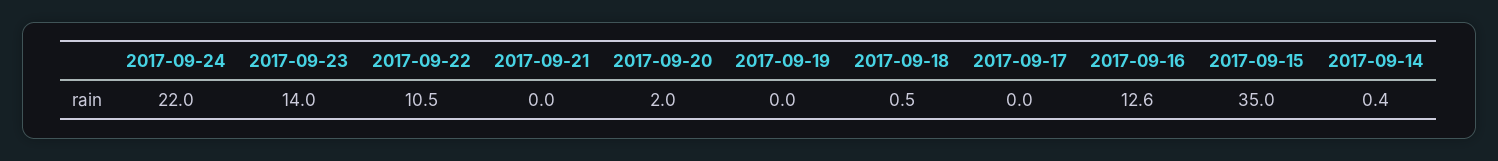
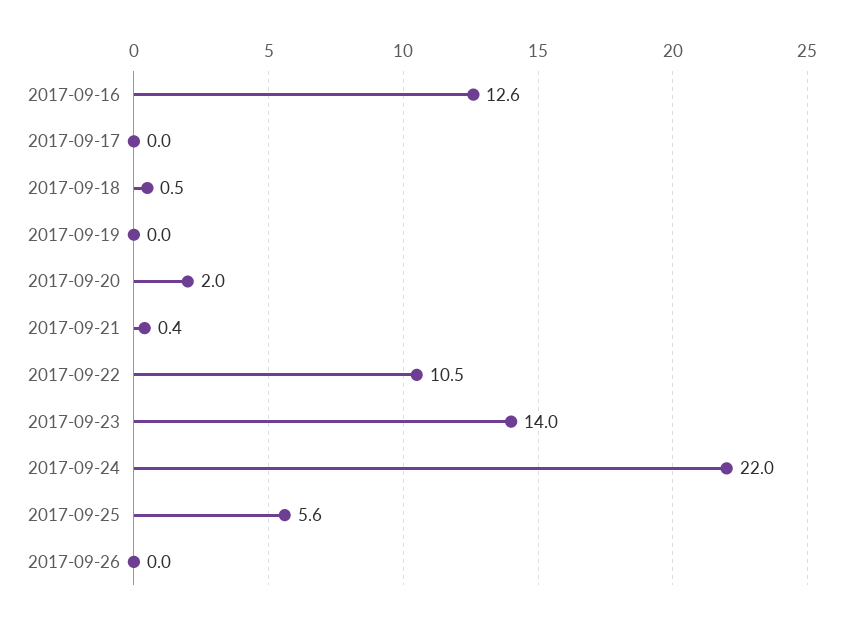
2017-09-21: 0 -> 0.4
2017-09-15: 35 -> none
2017-09-14: 0.4 -> none
2017-09-25: none -> 5.6
2017-09-26: none -> 0

